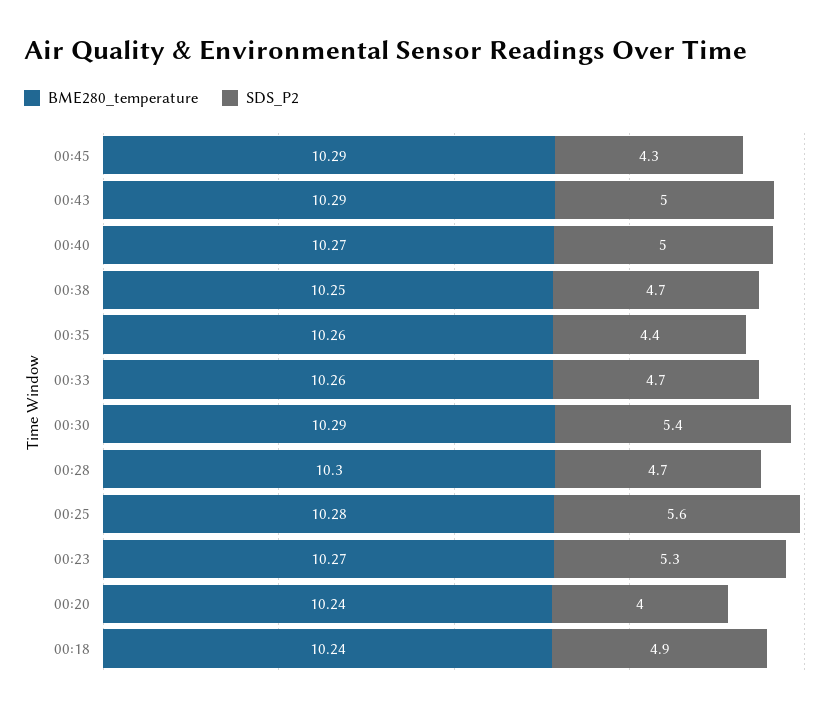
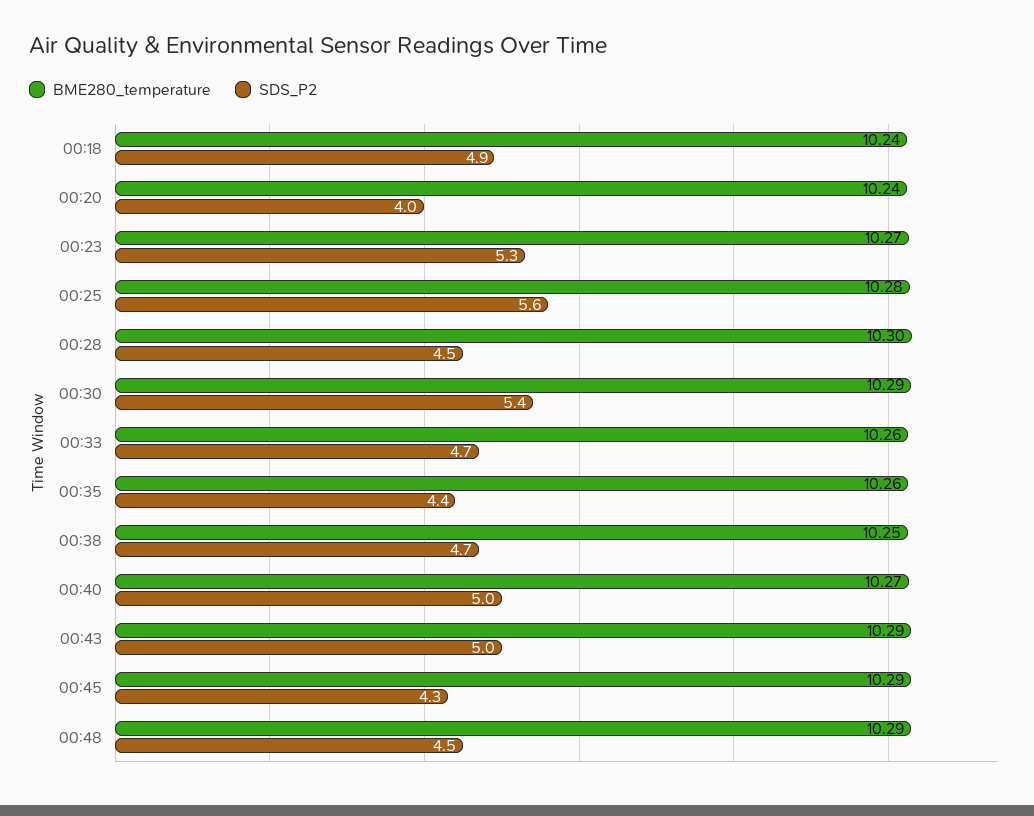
SDS_P2, 00:28: 4.7 -> 4.5
BME280_temperature, 00:48: none -> 10.29
SDS_P2, 00:48: none -> 4.5

